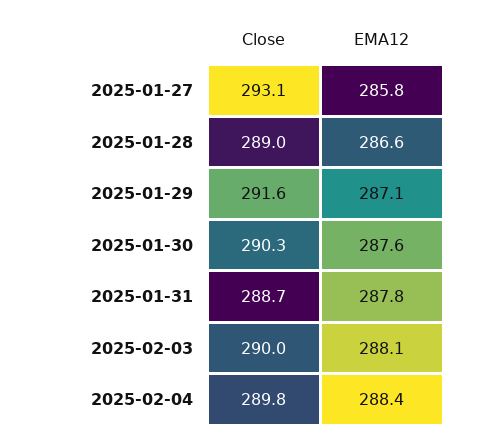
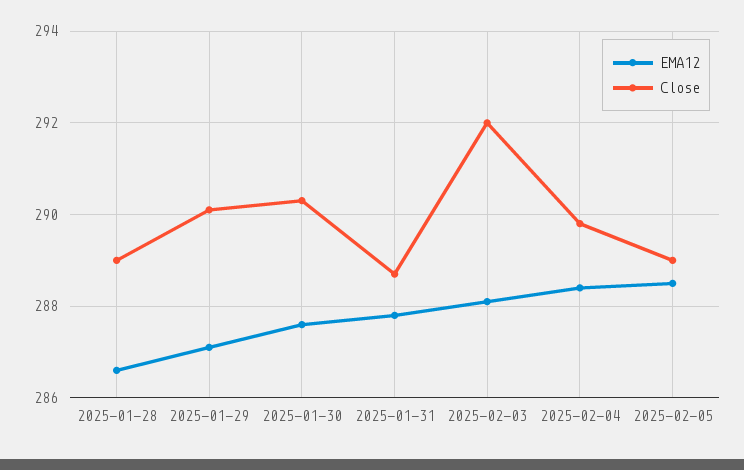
Close, 2025-01-27: 293.1 -> none
EMA12, 2025-01-27: 285.8 -> none
Close, 2025-01-29: 291.6 -> 290
Close, 2025-02-03: 290 -> 292
EMA12, 2025-02-05: none -> 288.5
Close, 2025-02-05: none -> 289

